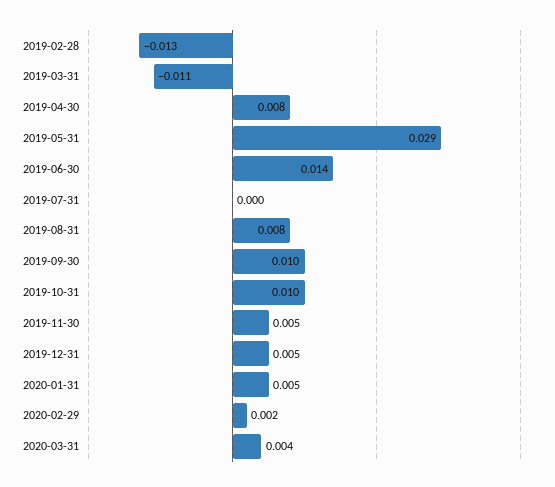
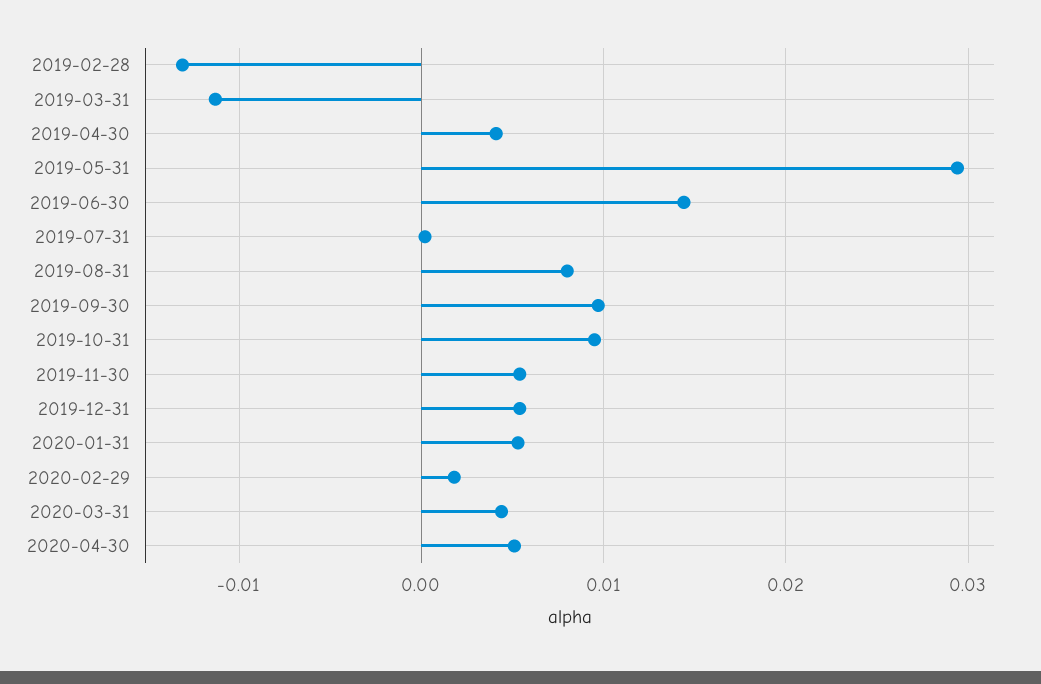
2019-04-30: 0.008 -> 0.004
2020-04-30: none -> 0.005

